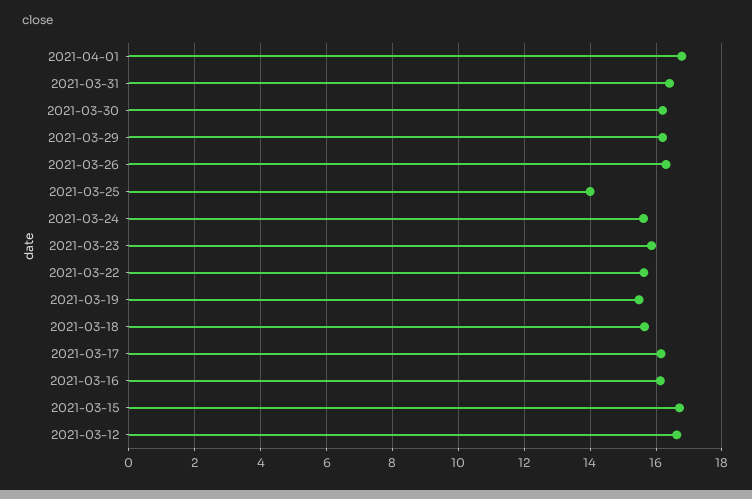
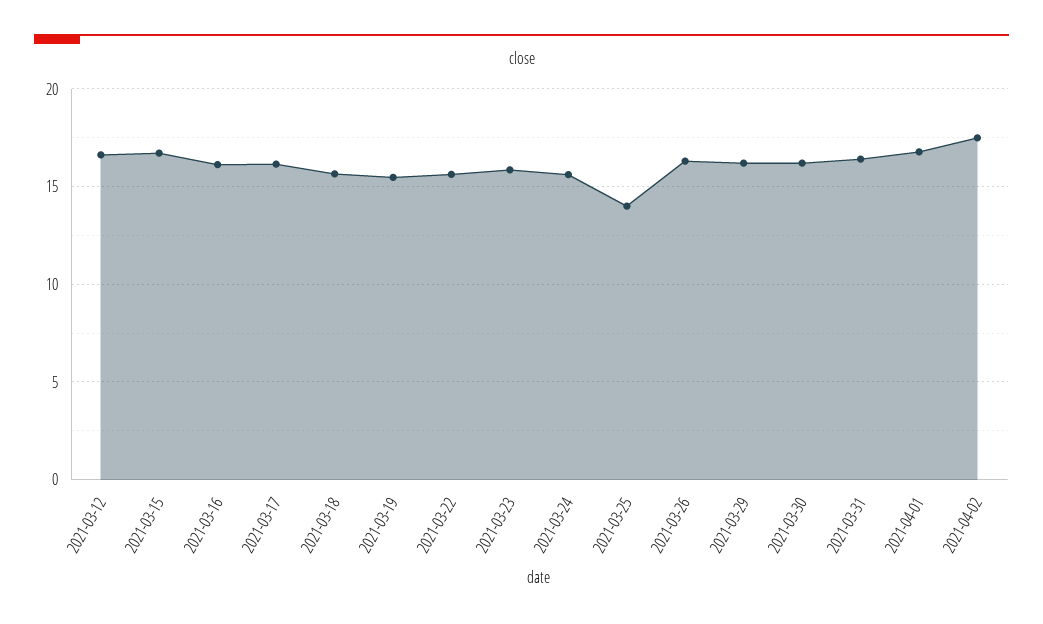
2021-04-02: none -> 17.5

